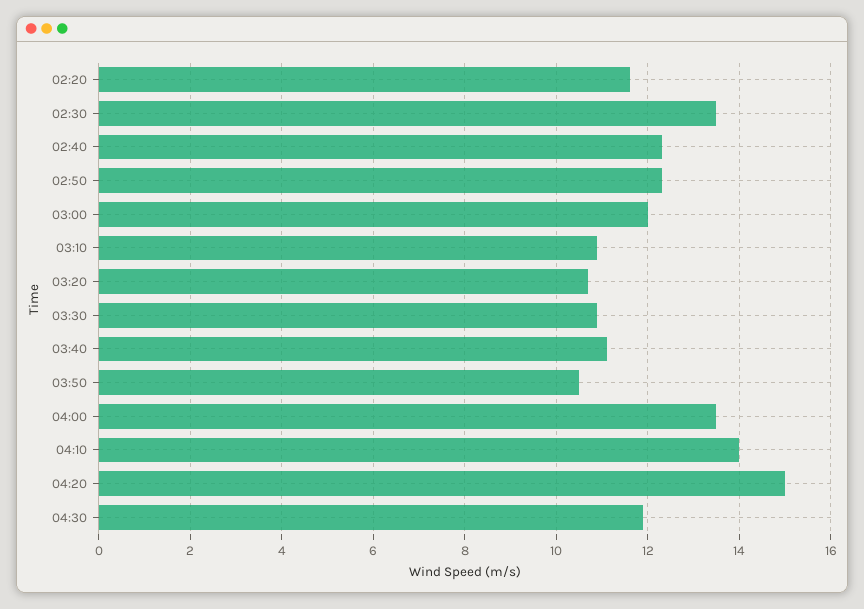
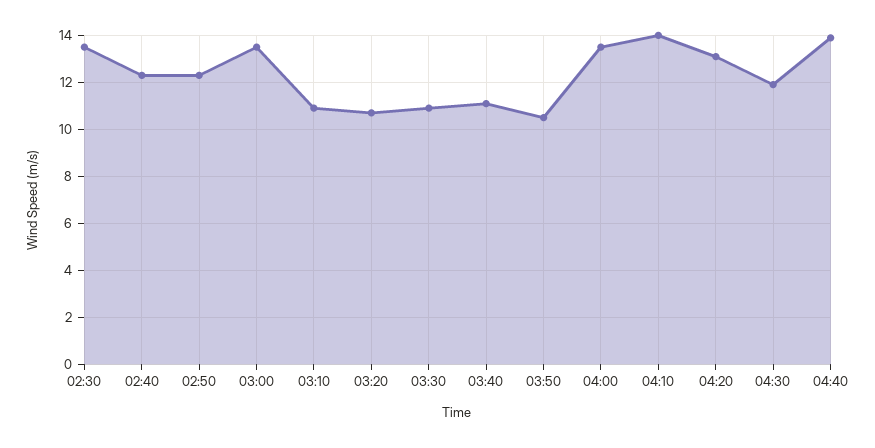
02:20: 11.5 -> none
03:00: 12 -> 13.5
04:20: 15 -> 13
04:40: none -> 14

